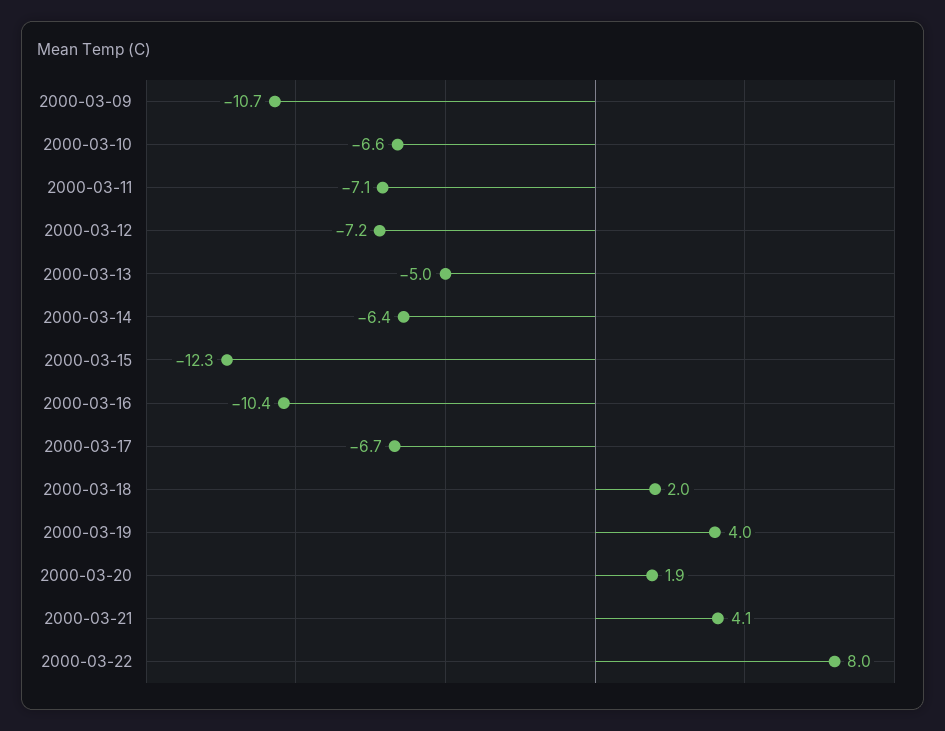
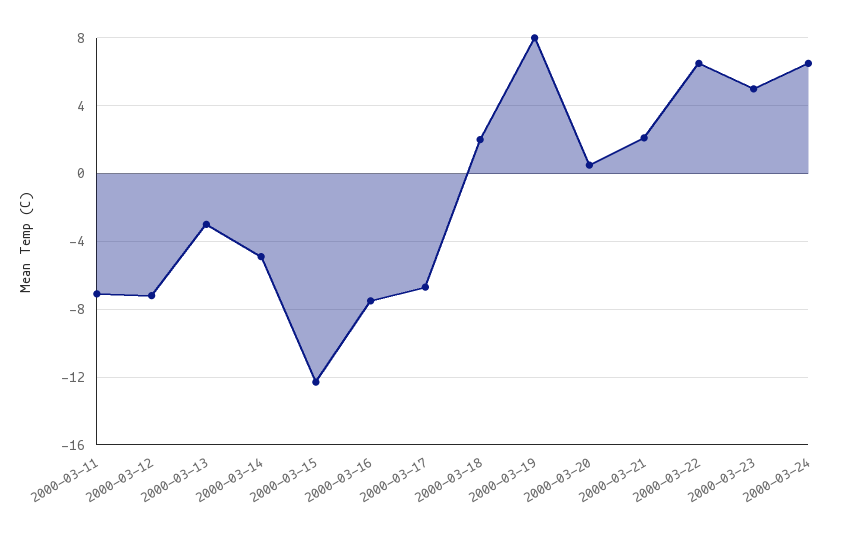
2000-03-09: -10.7 -> none
2000-03-10: -6.6 -> none
2000-03-13: -5 -> -3
2000-03-14: -6.4 -> -5
2000-03-16: -10.4 -> -7.5
2000-03-19: 4 -> 8
2000-03-20: 1.9 -> 0.5
2000-03-21: 4.1 -> 2
2000-03-22: 8 -> 6.5
2000-03-23: none -> 5
2000-03-24: none -> 6.5

